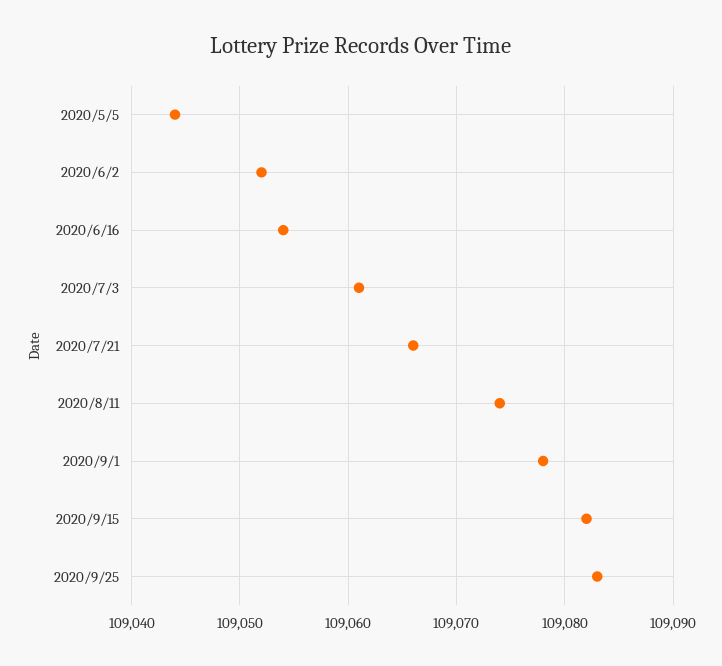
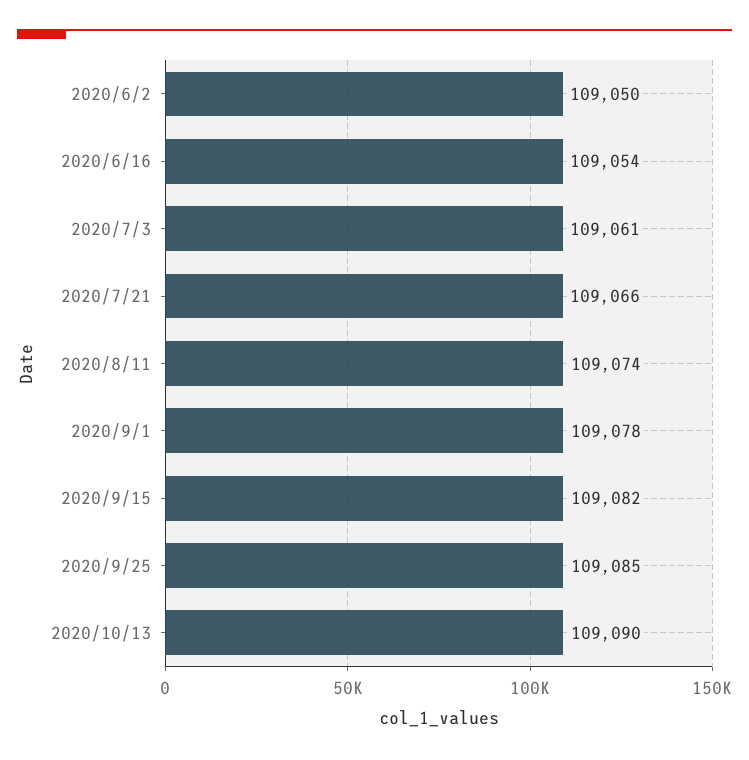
2020/5/5: 109044 -> none
2020/6/2: 109052 -> 109050
2020/9/25: 109083 -> 109085
2020/10/13: none -> 109090

